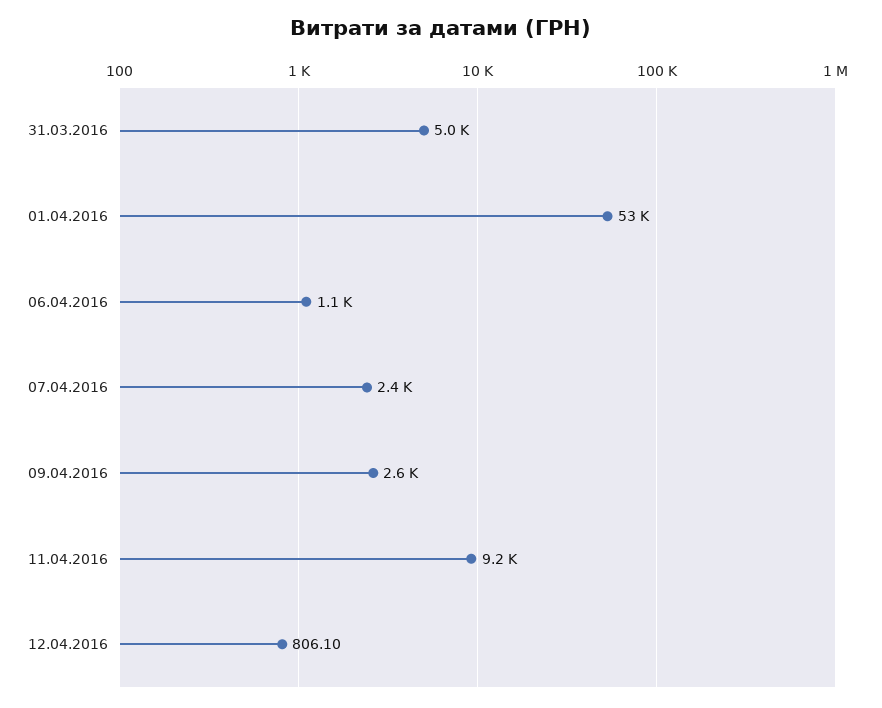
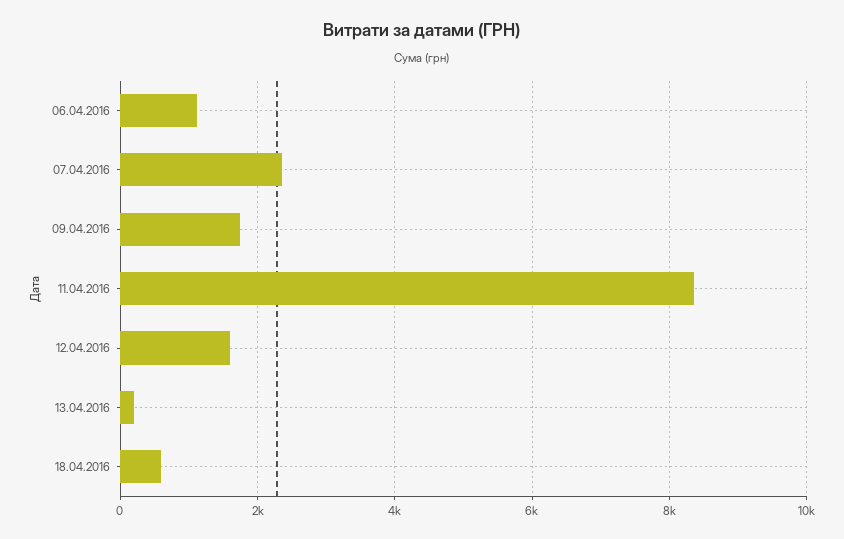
31.03.2016: 5000 -> none
01.04.2016: 53000 -> none
09.04.2016: 2600 -> 1800
11.04.2016: 9200 -> 8400
12.04.2016: 806.1 -> 1600
13.04.2016: none -> 200
18.04.2016: none -> 600

